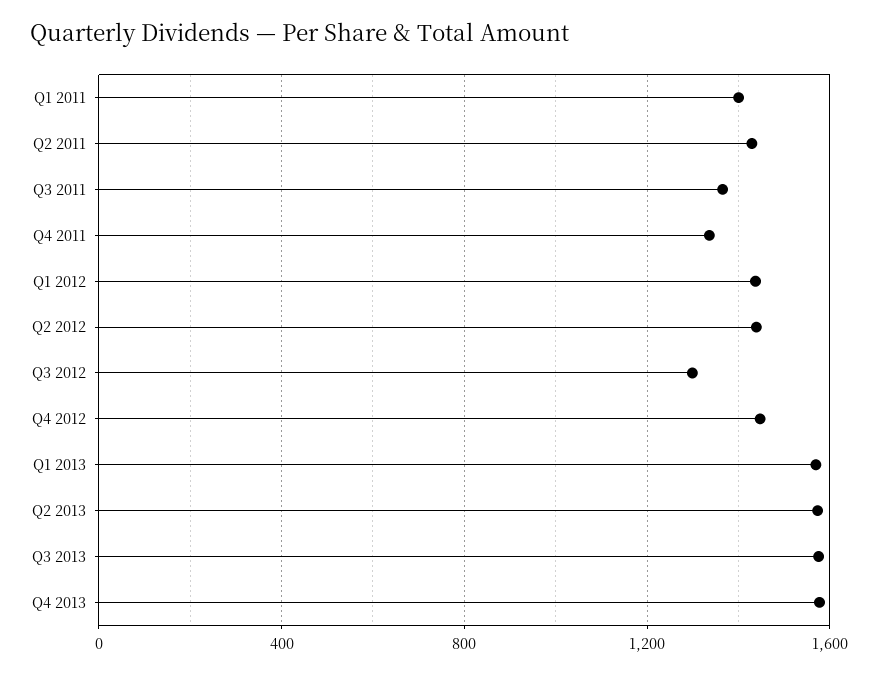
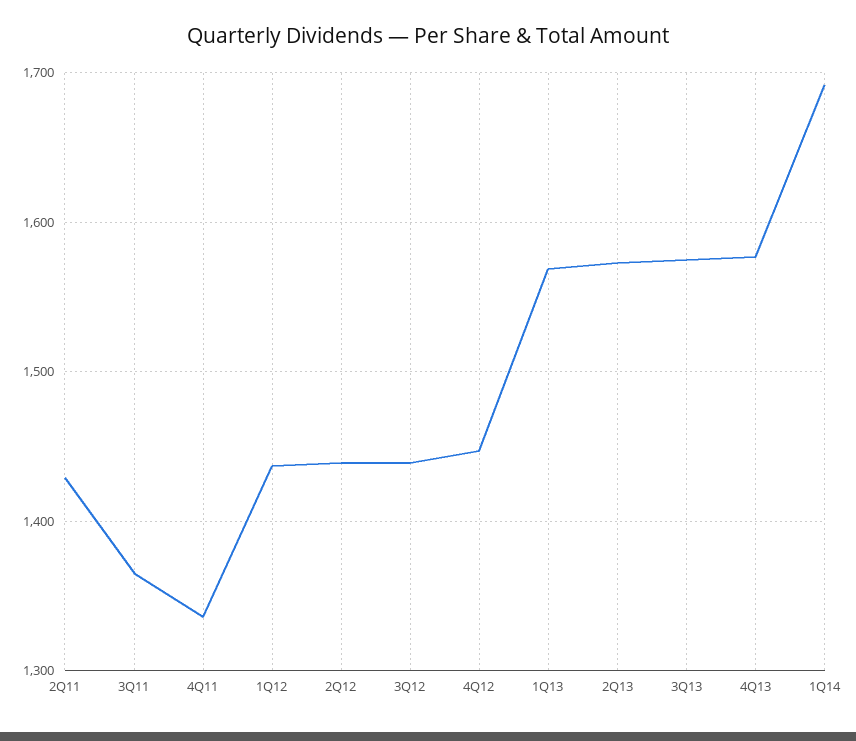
Q1 2011: 1400 -> none
Q3 2012: 1300 -> 1440
1Q14: none -> 1690

